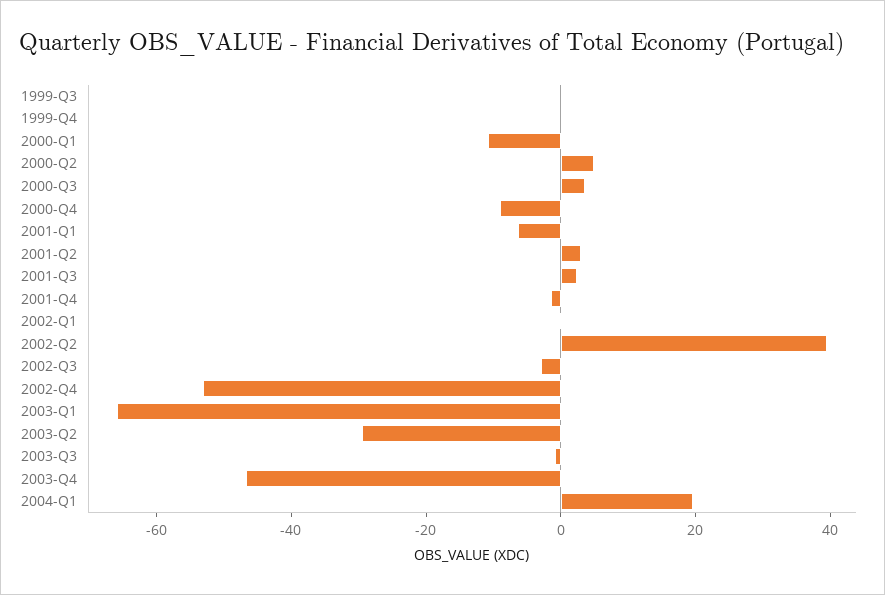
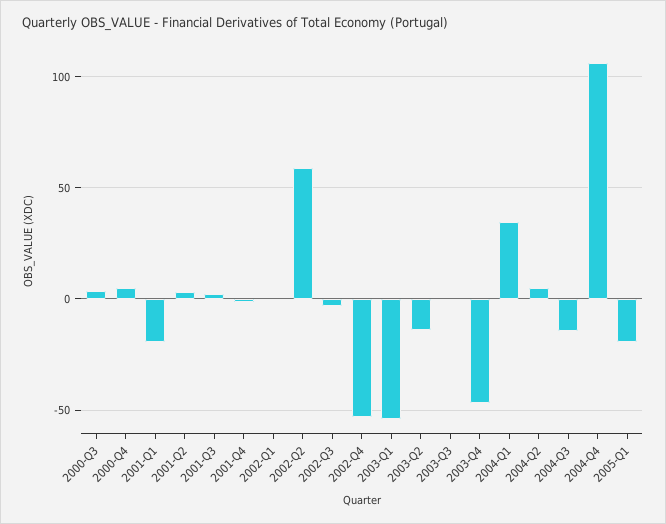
1999-Q3: 0 -> none
1999-Q4: 0 -> none
2000-Q1: -10 -> none
2000-Q2: 5 -> none
2000-Q4: -10 -> 5
2001-Q1: -5 -> -20
2002-Q2: 40 -> 60
2003-Q1: -65 -> -55
2003-Q2: -30 -> -15
2004-Q1: 20 -> 35
2004-Q2: none -> 5
2004-Q3: none -> -15
2004-Q4: none -> 105
2005-Q1: none -> -20

